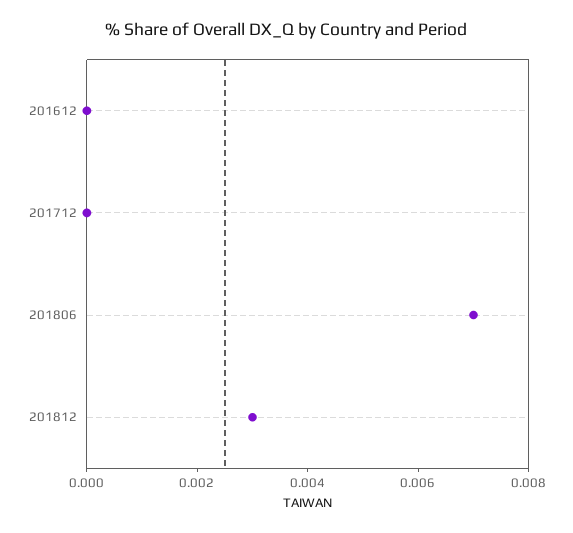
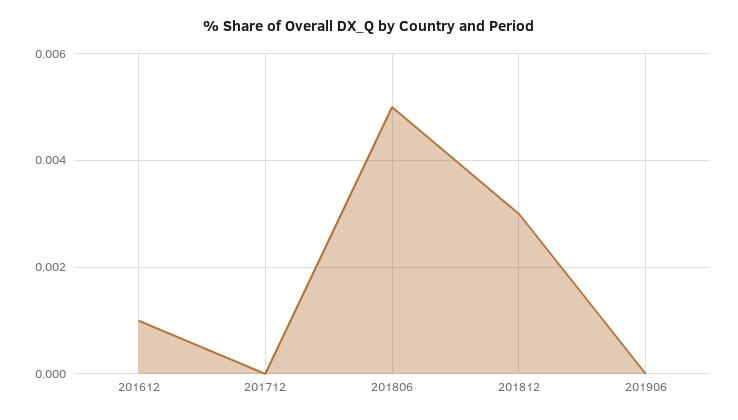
201612: 0 -> 0.001
201806: 0.007 -> 0.005
201906: none -> 0

